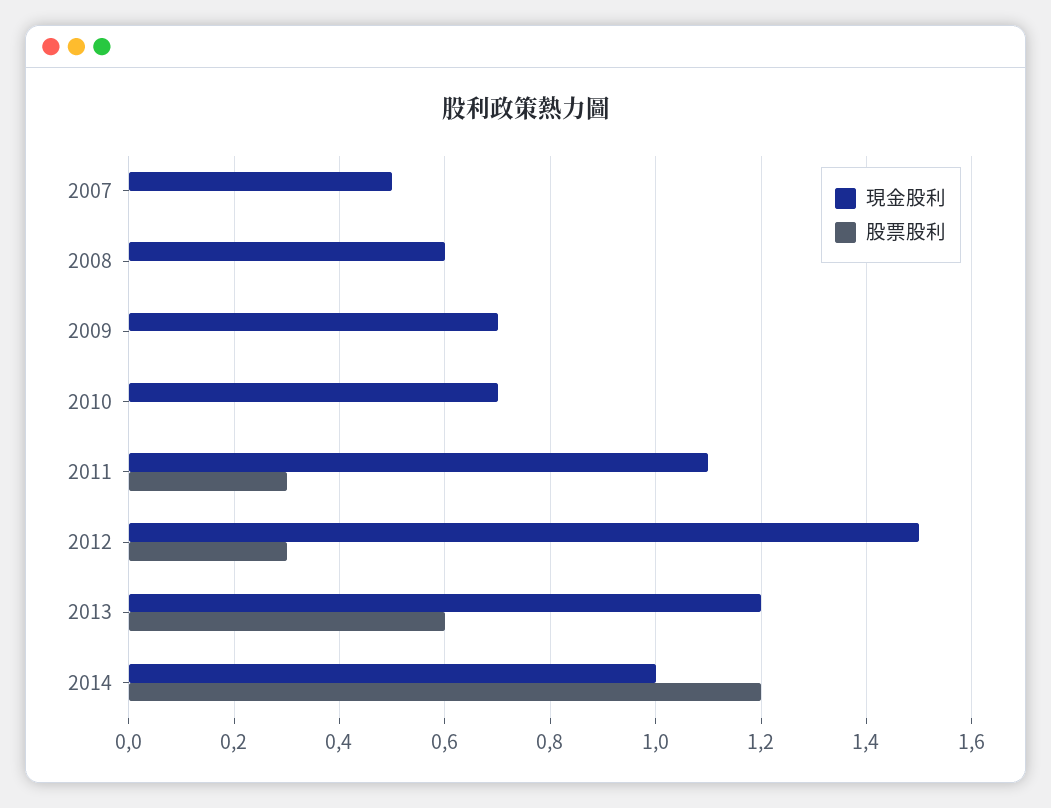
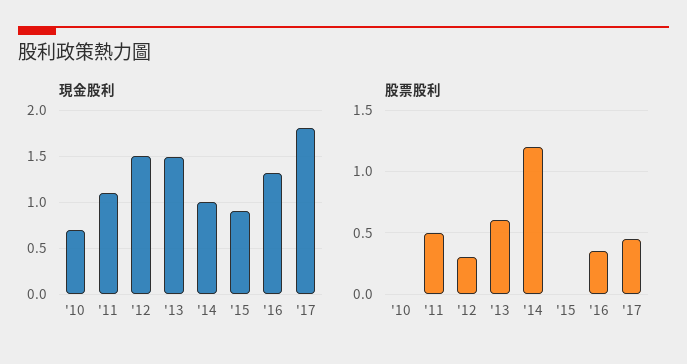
現金股利, 2007: 0.5 -> none
股票股利, 2007: 0 -> none
現金股利, 2008: 0.6 -> none
股票股利, 2008: 0 -> none
現金股利, 2009: 0.7 -> none
股票股利, 2009: 0 -> none
股票股利, 2011: 0.3 -> 0.5
現金股利, 2013: 1.2 -> 1.5
現金股利, '15: none -> 0.9
現金股利, '16: none -> 1.3
現金股利, '17: none -> 1.8
股票股利, '15: none -> 0
股票股利, '16: none -> 0.35
股票股利, '17: none -> 0.45

